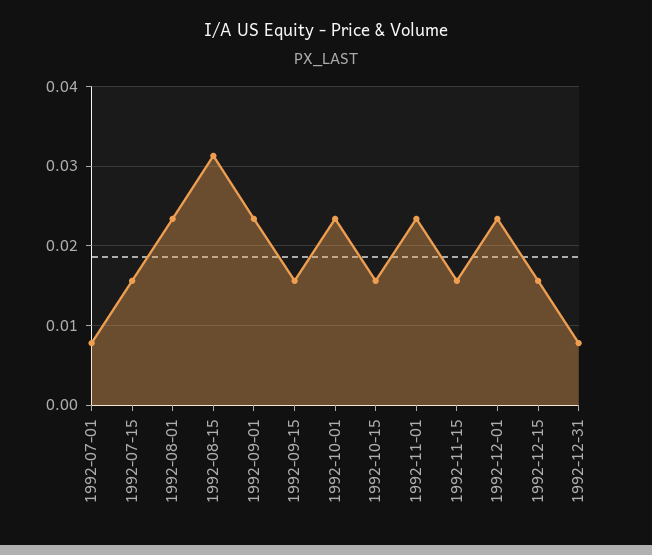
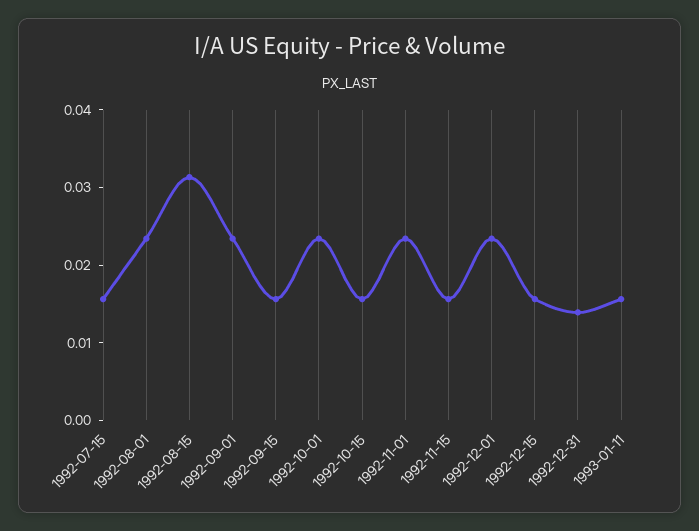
1992-07-01: 0.008 -> none
1992-12-31: 0.008 -> 0.014
1993-01-11: none -> 0.016

